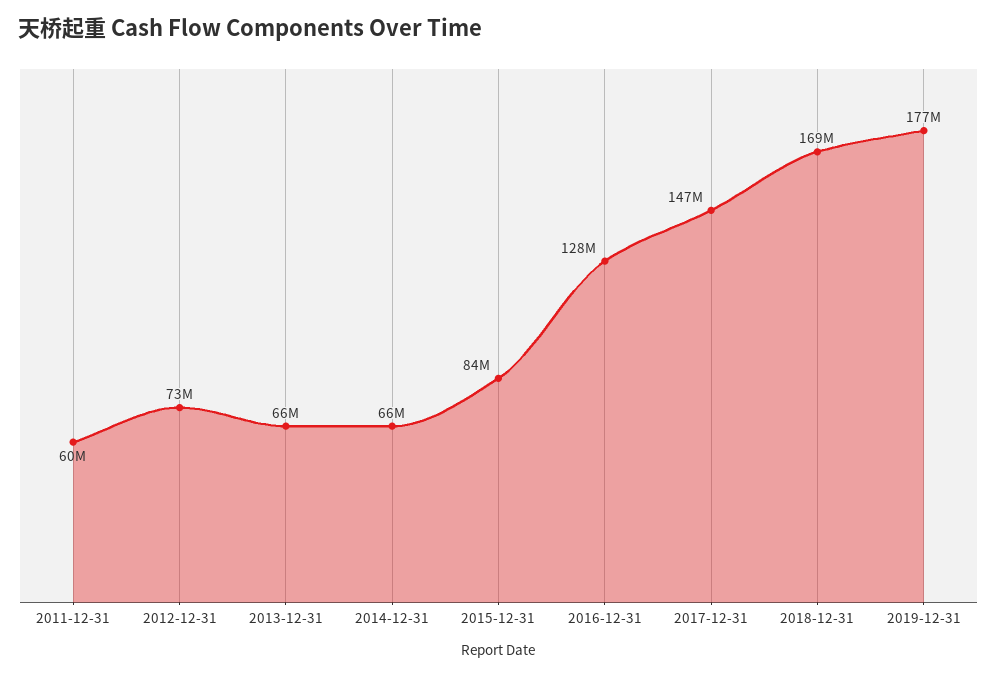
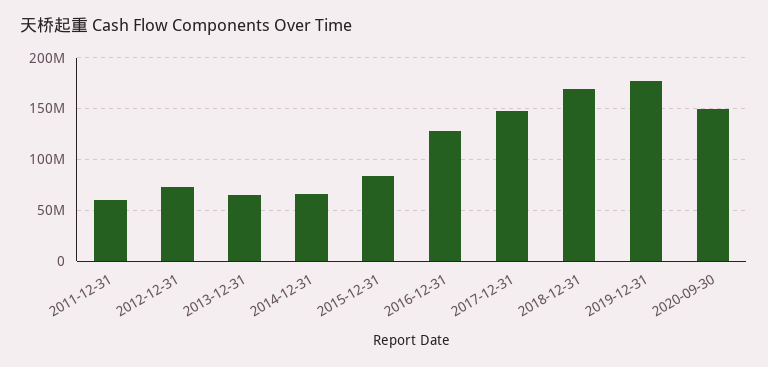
2020-09-30: none -> 150000000

